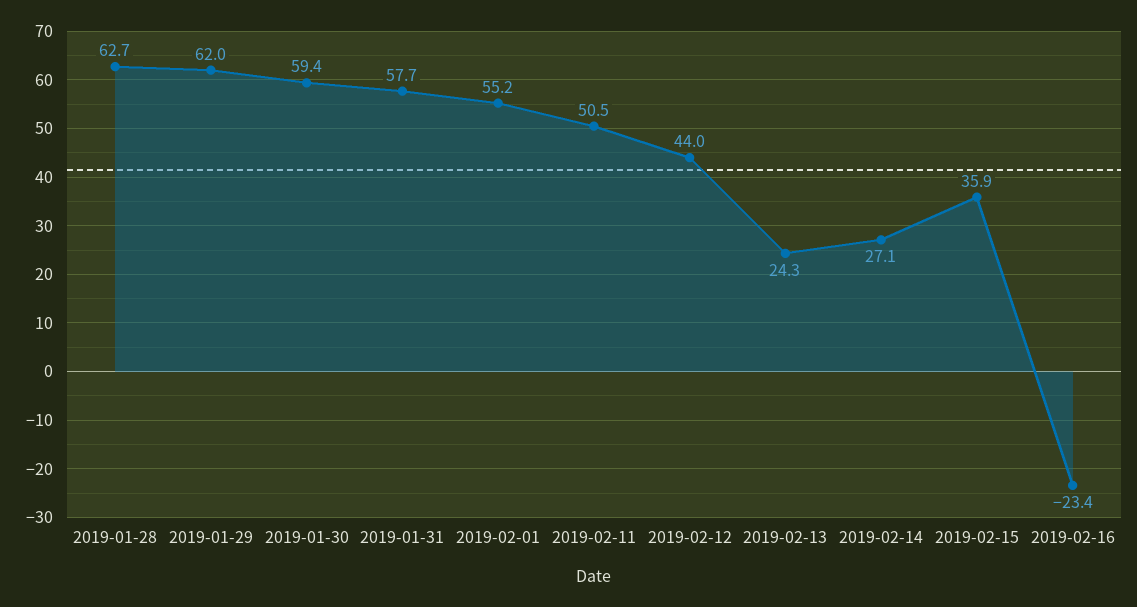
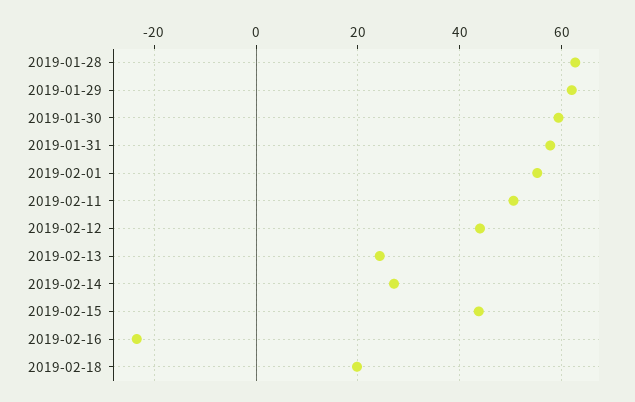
2019-02-15: 35.9 -> 44
2019-02-18: none -> 20

